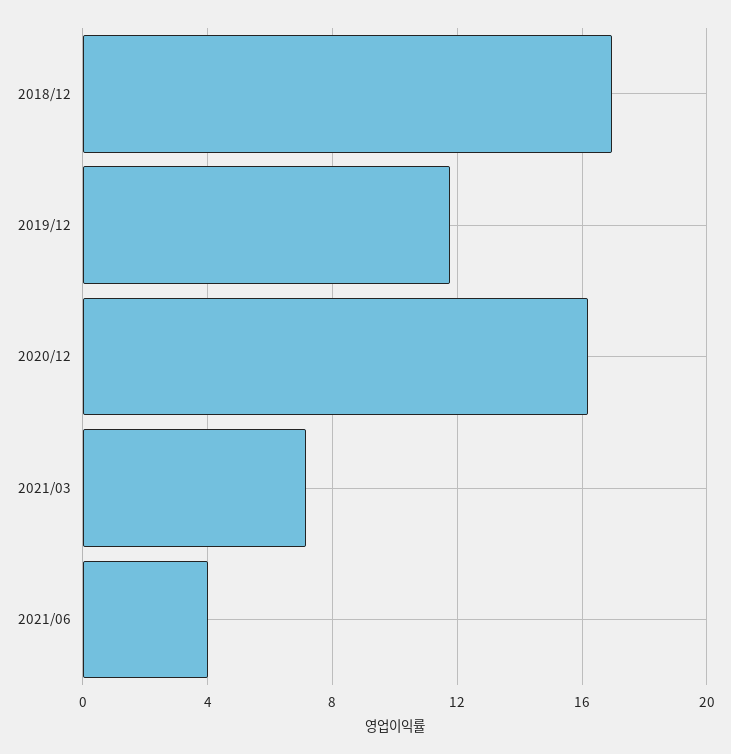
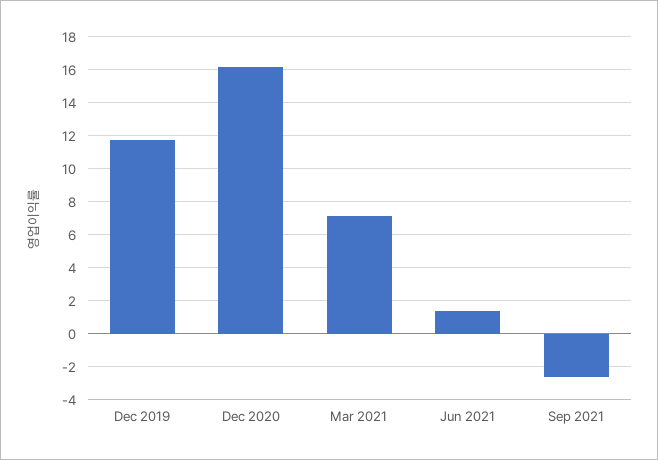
2018/12: 17 -> none
2021/06: 4 -> 1.5
Sep 2021: none -> -2.5

